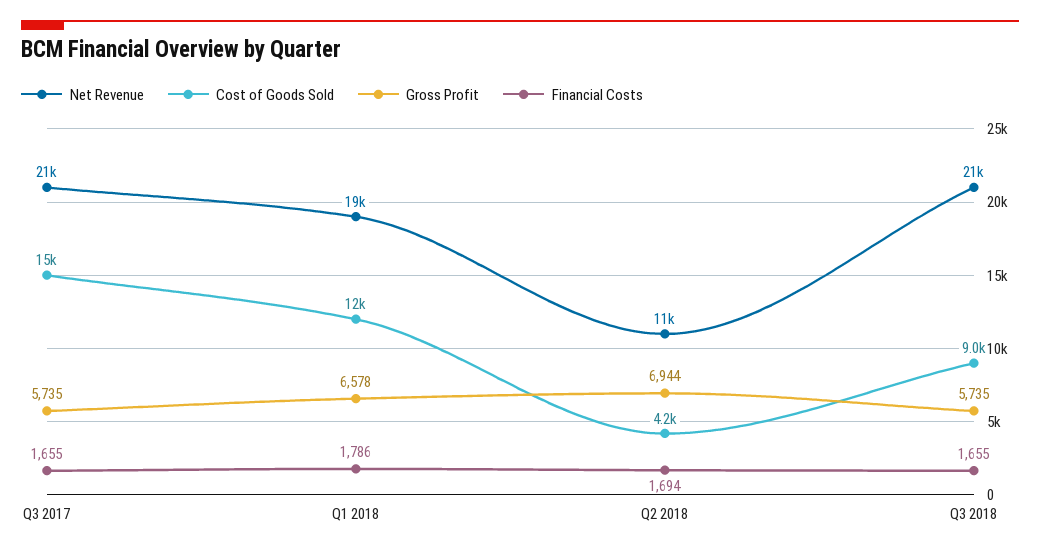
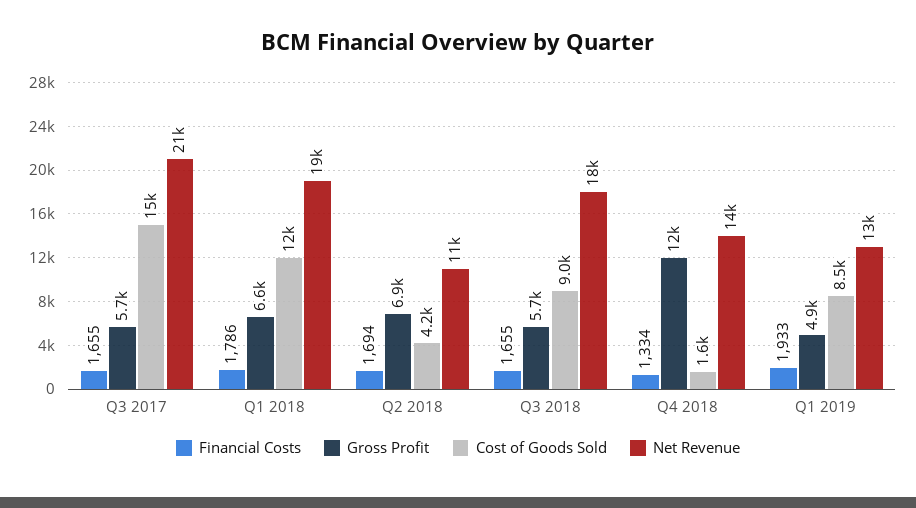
Net Revenue, Q3 2018: 21000 -> 18000
Financial Costs, Q4 2018: none -> 1334
Gross Profit, Q4 2018: none -> 12000
Cost of Goods Sold, Q4 2018: none -> 1600
Net Revenue, Q4 2018: none -> 14000
Financial Costs, Q1 2019: none -> 1933
Gross Profit, Q1 2019: none -> 4900
Cost of Goods Sold, Q1 2019: none -> 8500
Net Revenue, Q1 2019: none -> 13000

